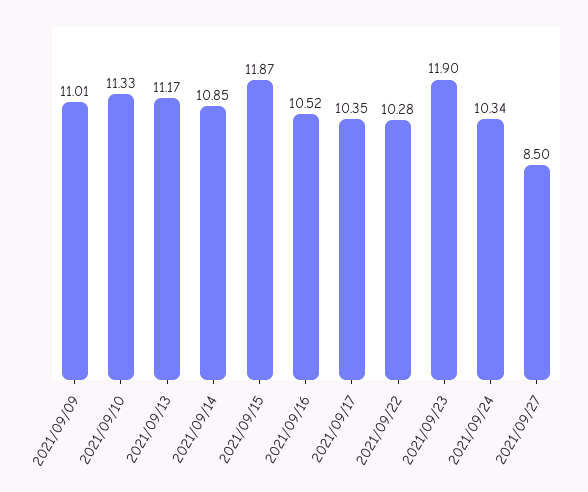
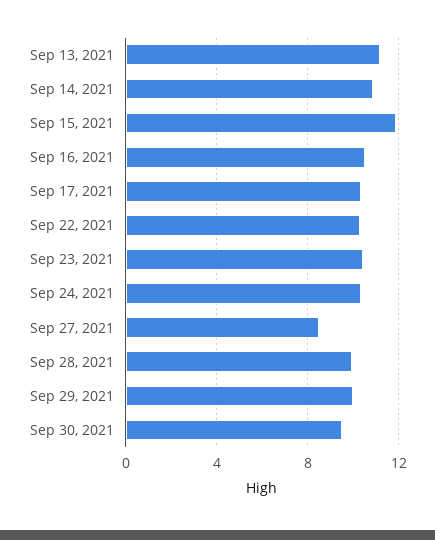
2021/09/09: 11.01 -> none
2021/09/10: 11.33 -> none
2021/09/23: 11.9 -> 10.5
Sep 28, 2021: none -> 10
Sep 29, 2021: none -> 10
Sep 30, 2021: none -> 9.5

